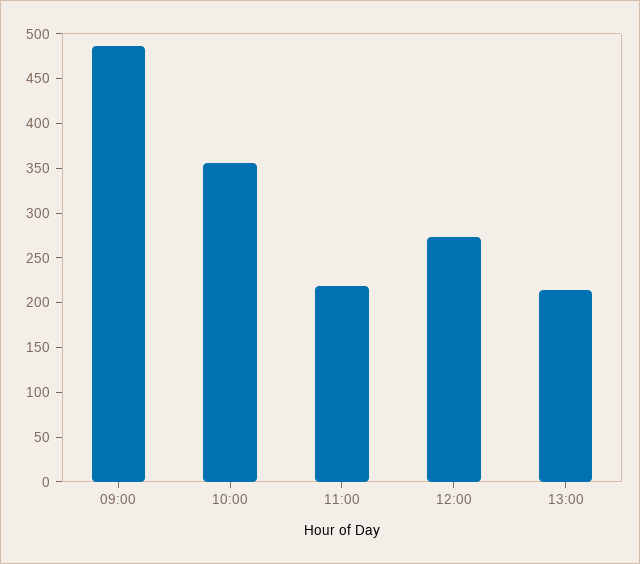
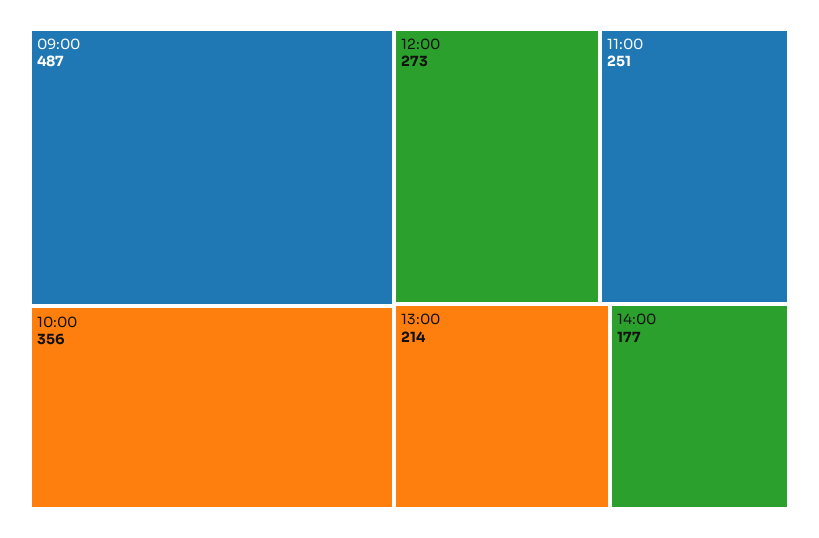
11:00: 220 -> 251
14:00: none -> 177

